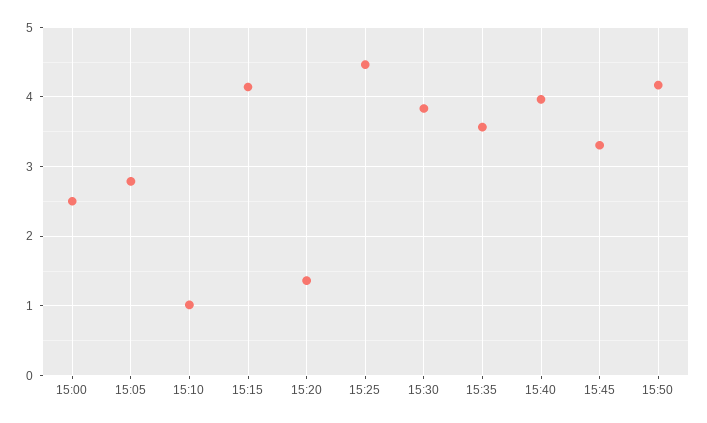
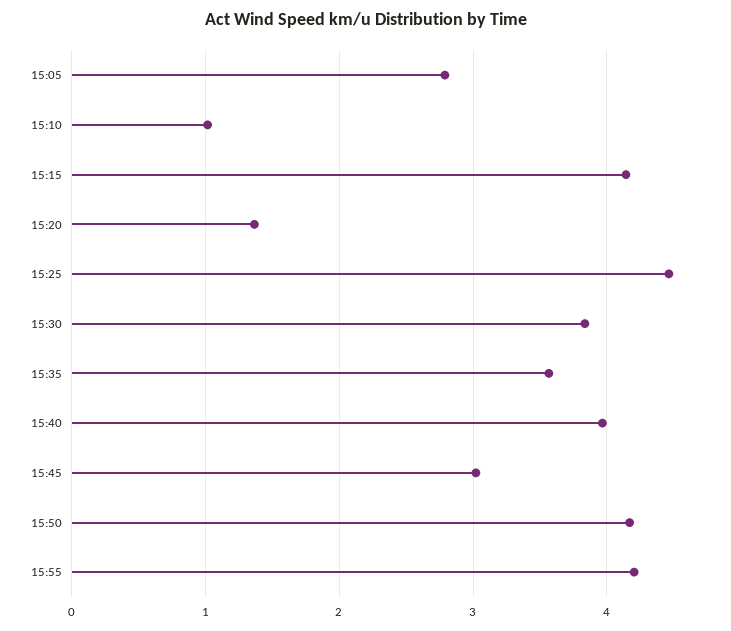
15:00: 2.5 -> none
15:45: 3.3 -> 3
15:55: none -> 4.2

